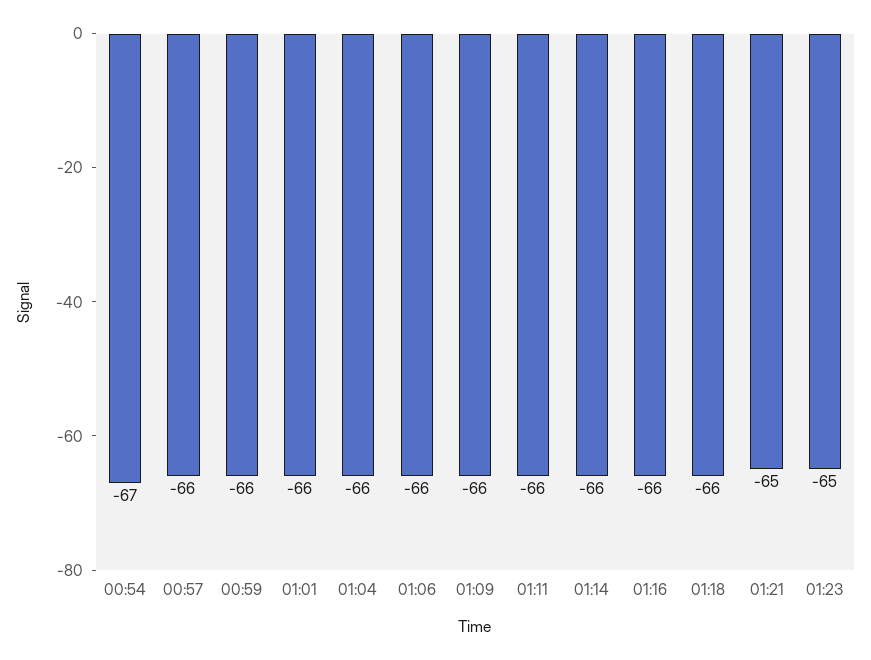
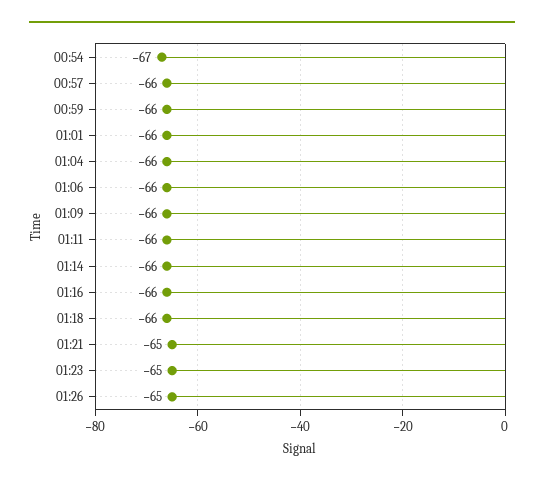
01:26: none -> -65

